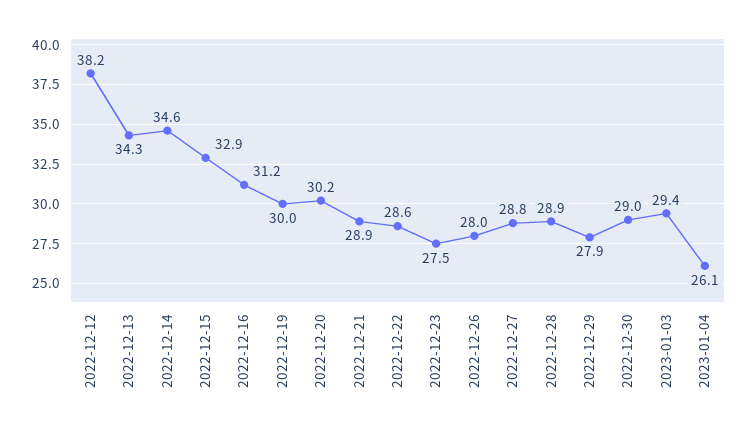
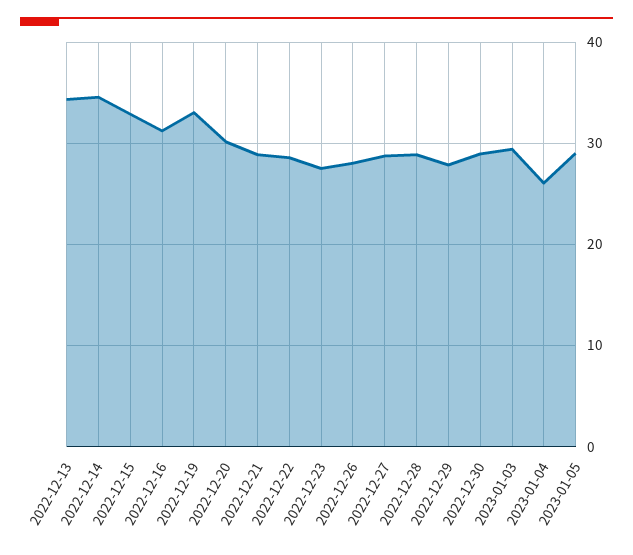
2022-12-12: 38.2 -> none
2022-12-19: 30 -> 33
2023-01-05: none -> 29

